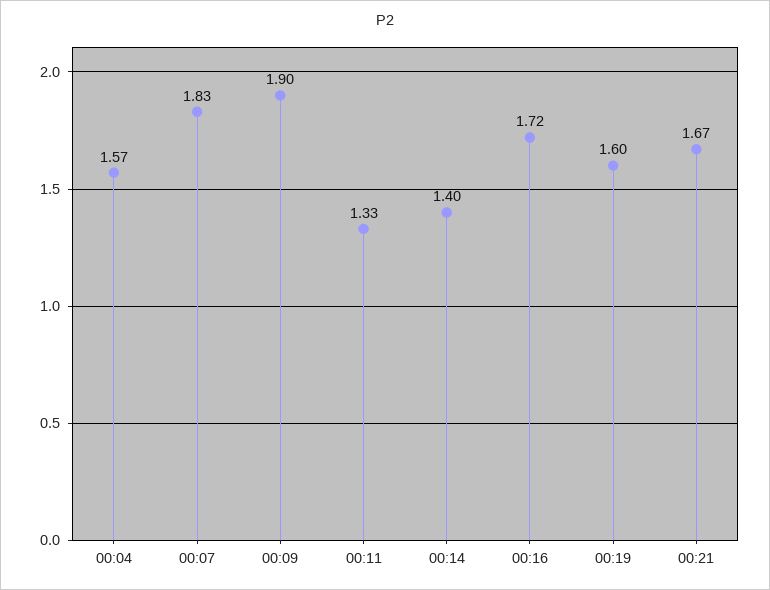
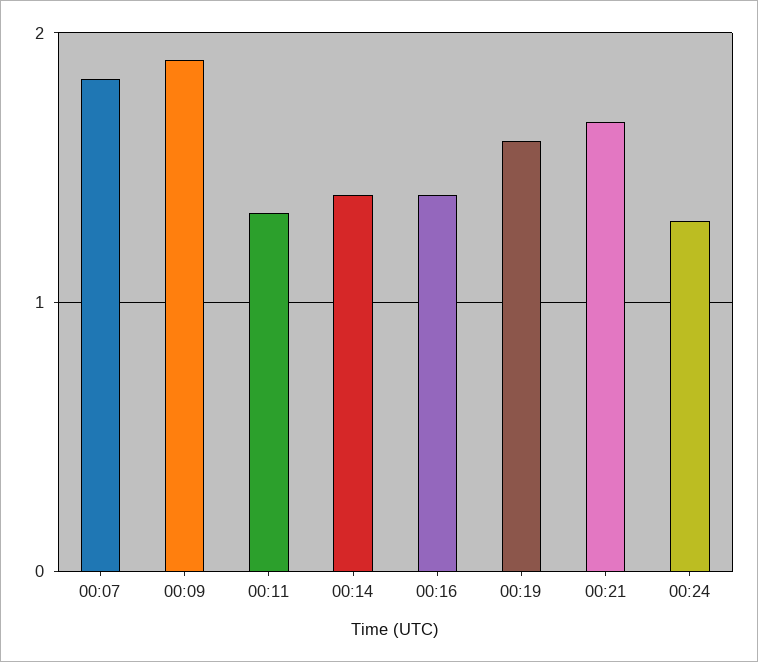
00:04: 1.57 -> none
00:16: 1.72 -> 1.4
00:24: none -> 1.3

